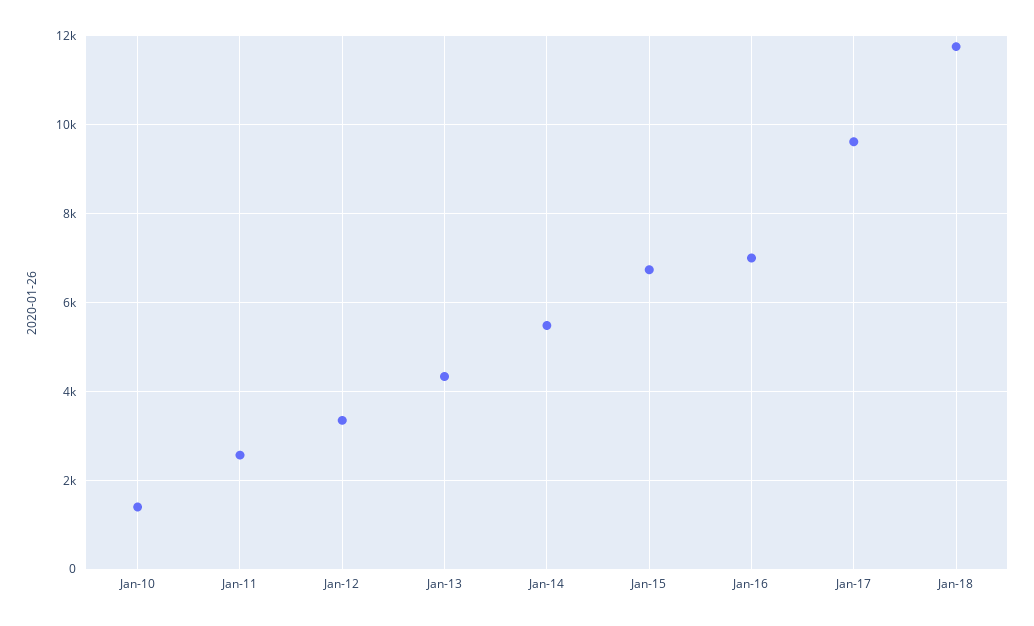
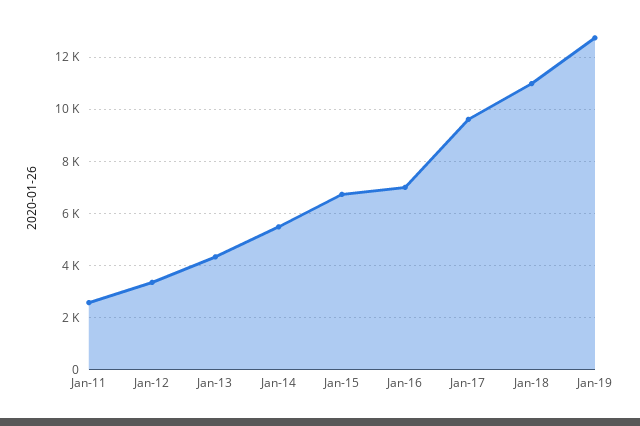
Jan-10: 1400 -> none
Jan-18: 11800 -> 11000
Jan-19: none -> 12750

